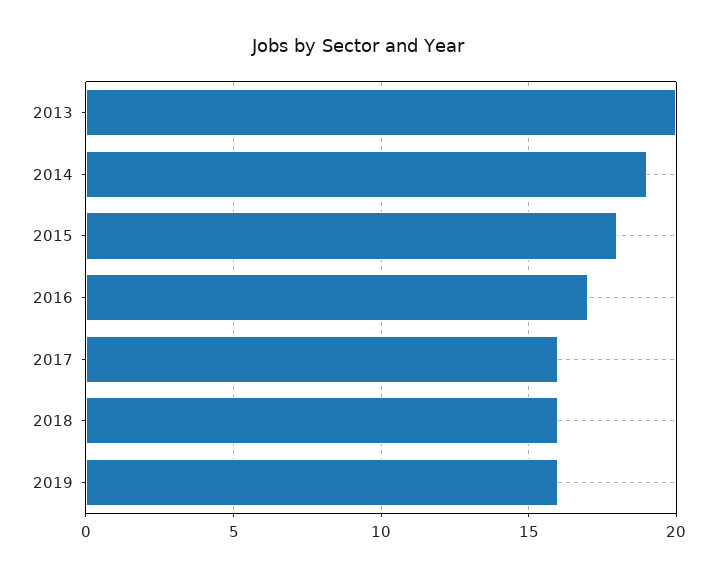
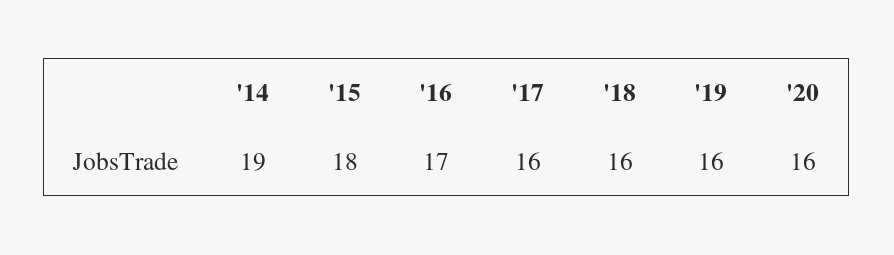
2013: 20 -> none
'20: none -> 16

